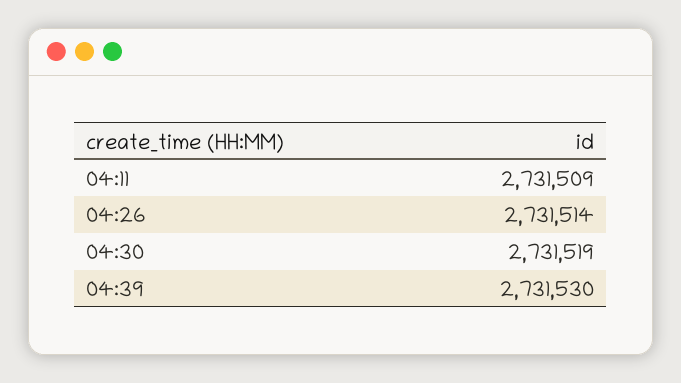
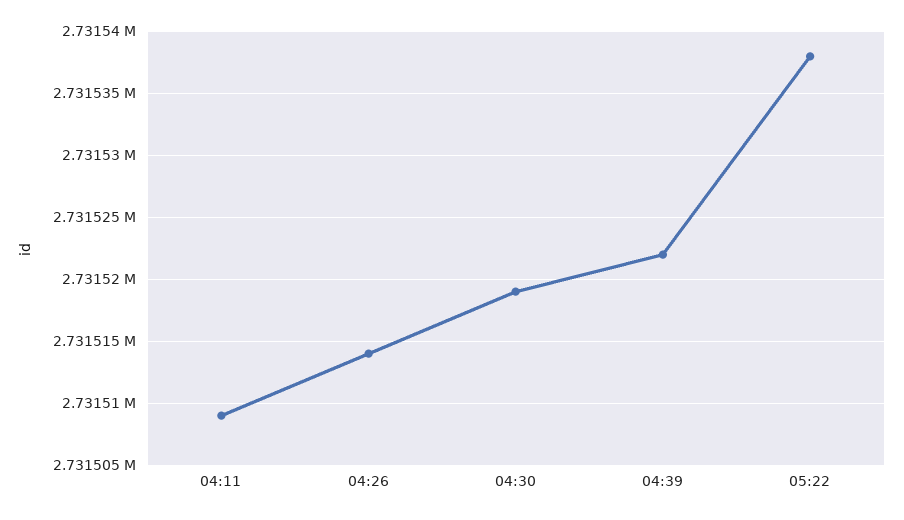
04:39: 2731530 -> 2731522
05:22: none -> 2731538

